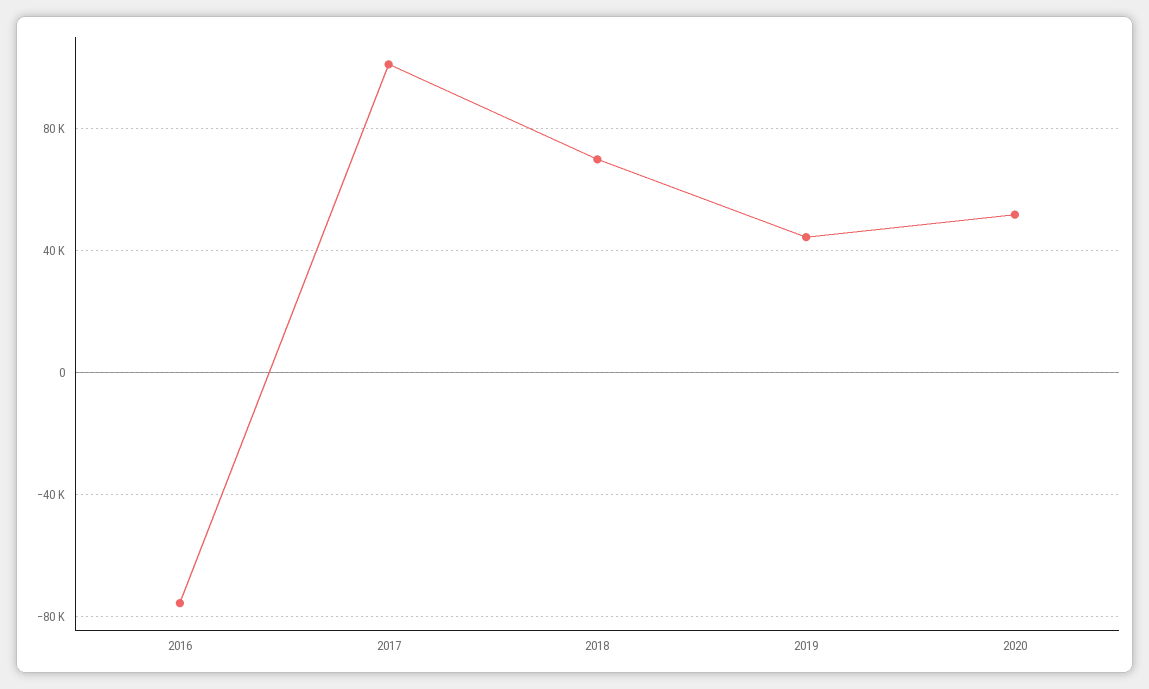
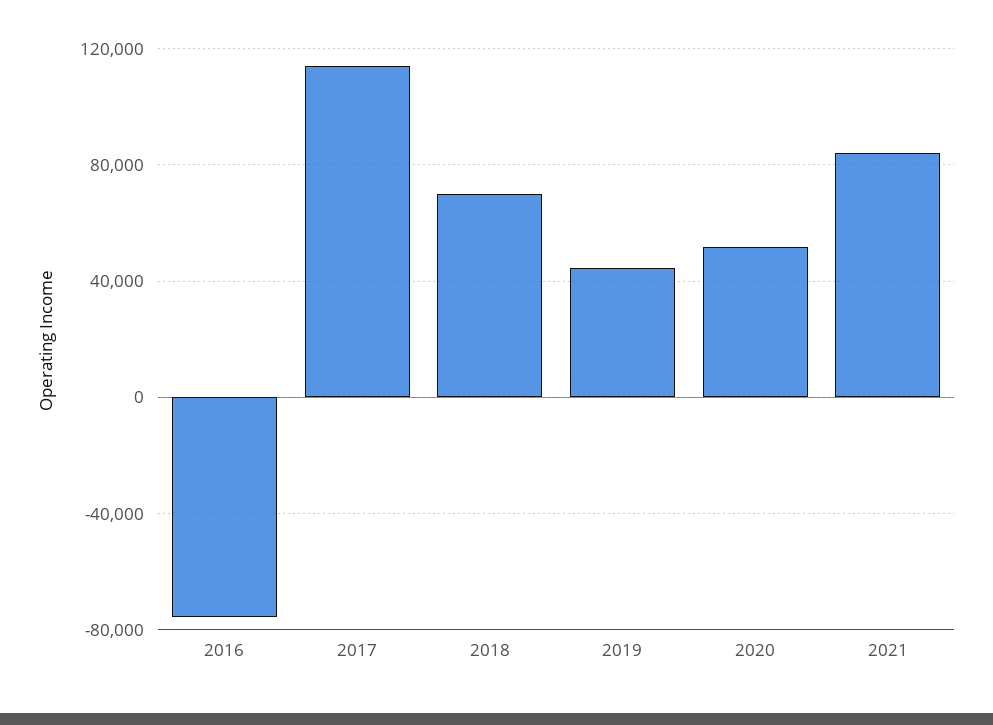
2017: 100000 -> 115000
2021: none -> 85000

